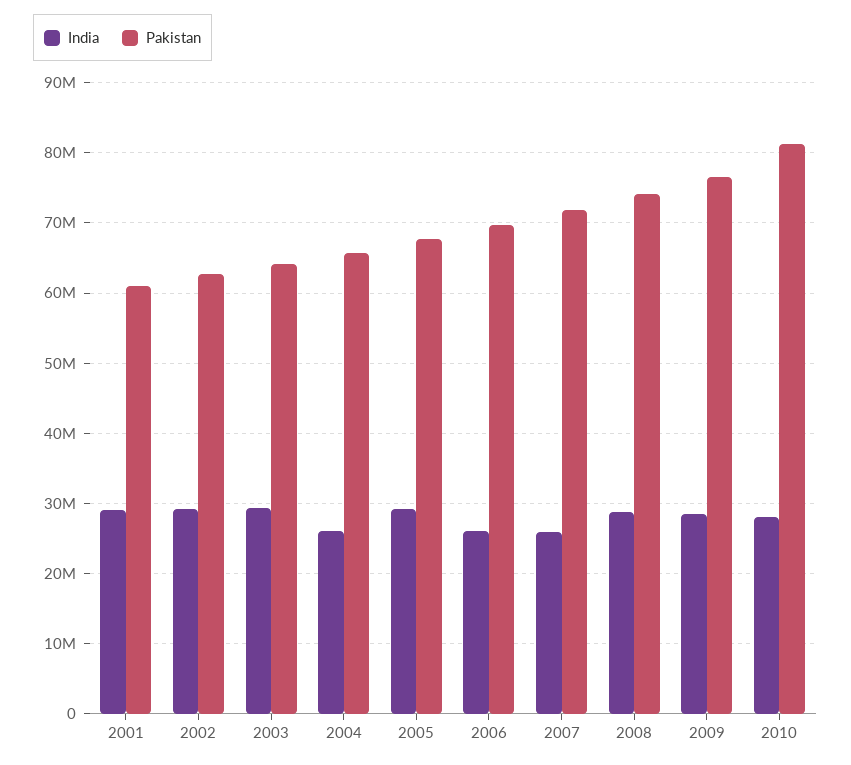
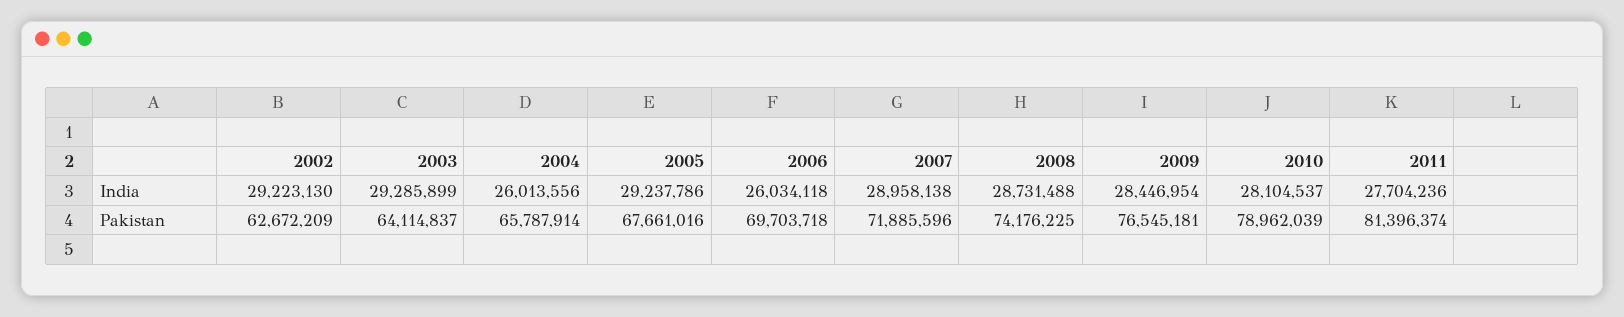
India, 2001: 29000000 -> none
Pakistan, 2001: 61000000 -> none
India, 2007: 26000000 -> 28958138
Pakistan, 2010: 81000000 -> 78962039
India, 2011: none -> 27704236
Pakistan, 2011: none -> 81396374

